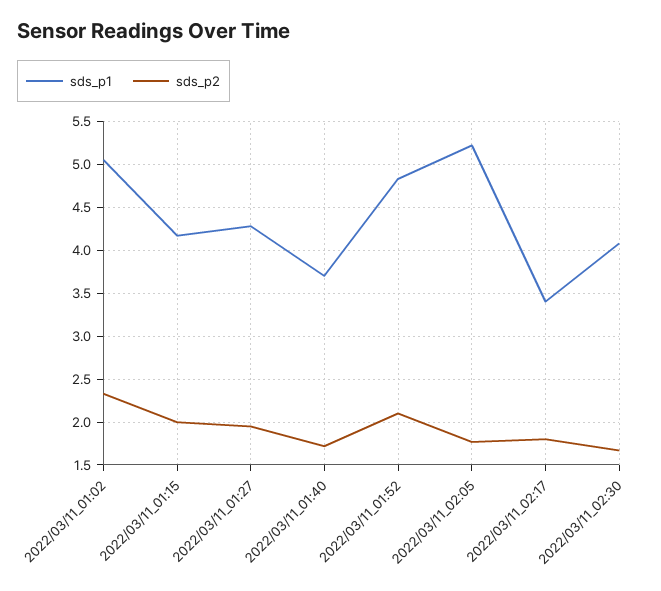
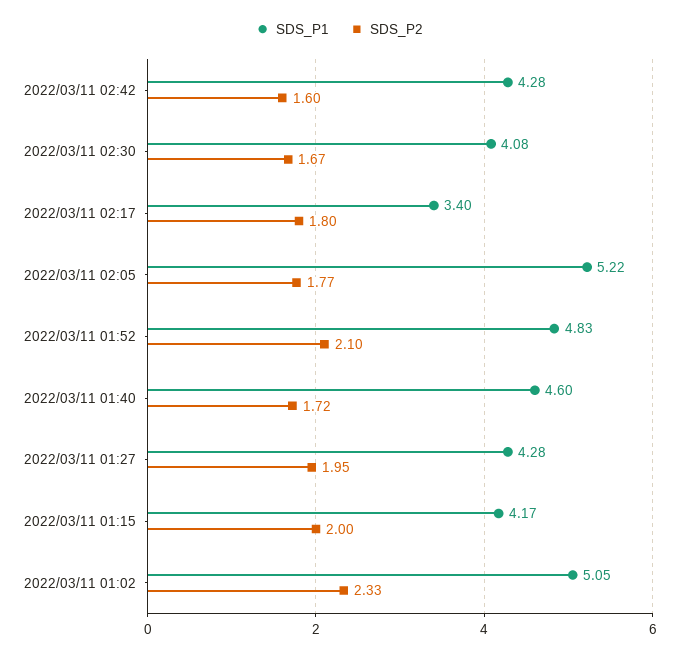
sds_p1, 2022/03/11_01:40: 3.7 -> 4.6
sds_p1, 2022/03/11 02:42: none -> 4.28
sds_p2, 2022/03/11 02:42: none -> 1.6

